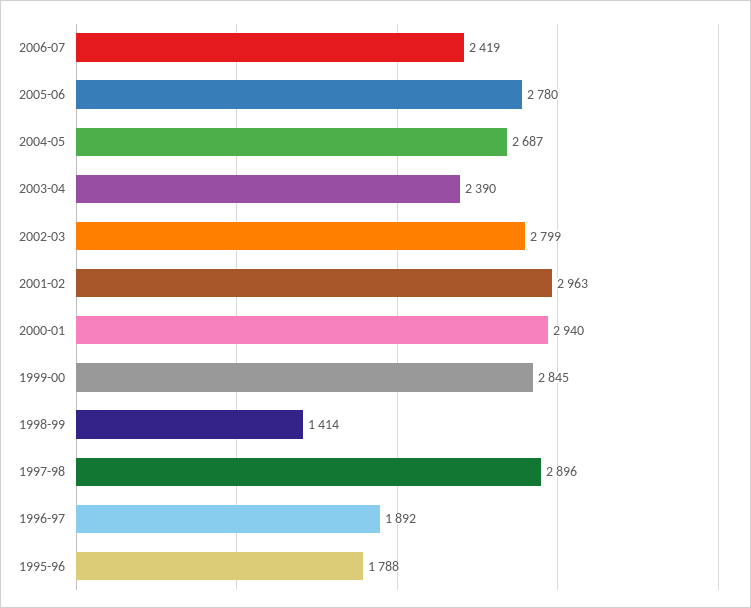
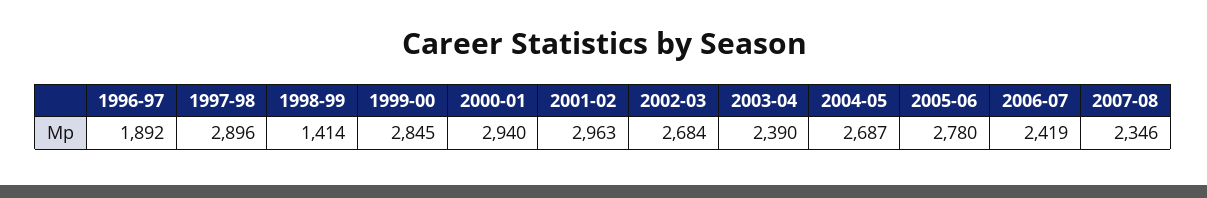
2002-03: 2799 -> 2684
1995-96: 1788 -> none
2007-08: none -> 2346

